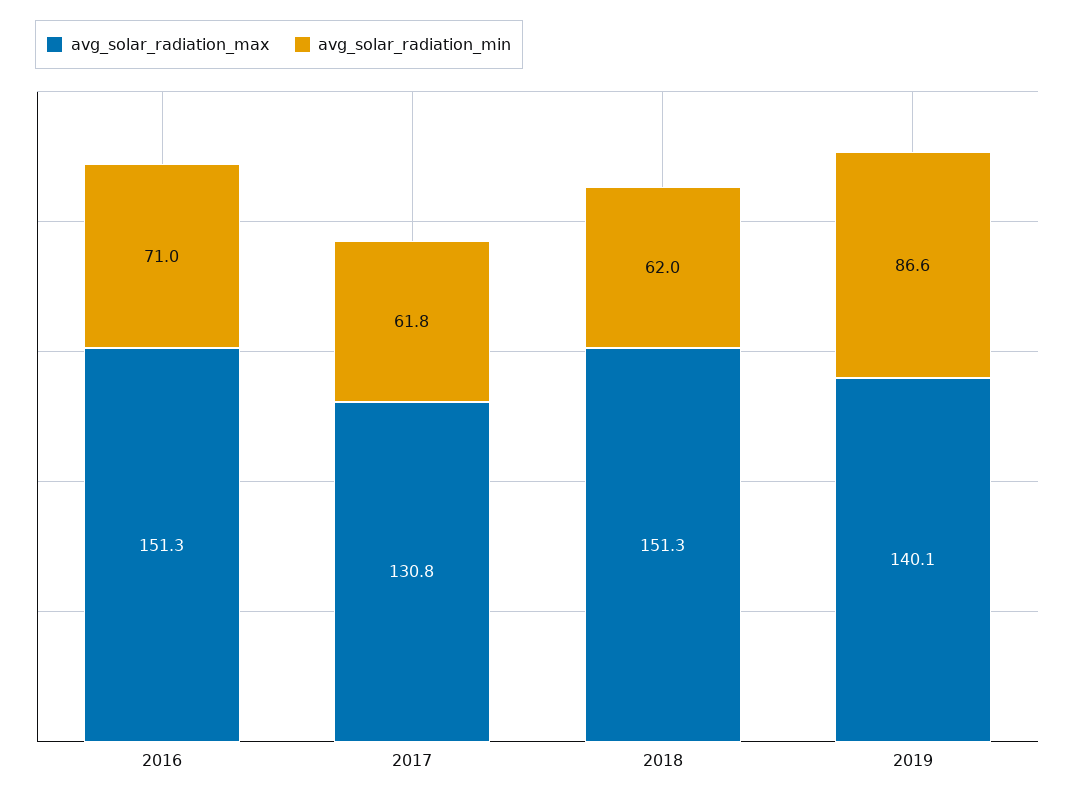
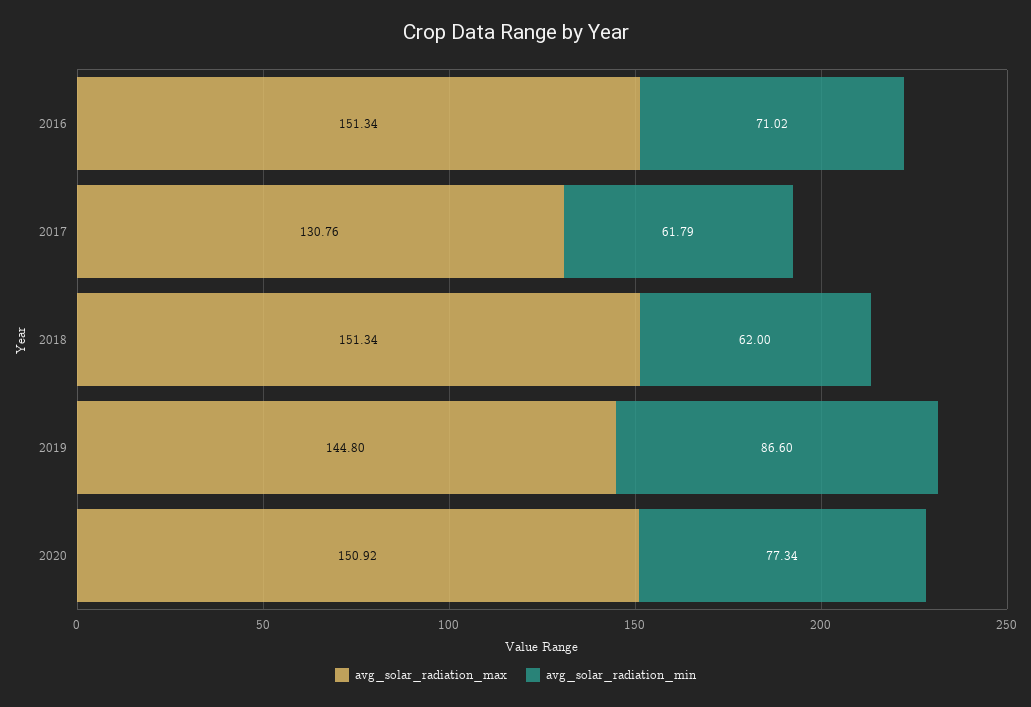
avg_solar_radiation_max, 2019: 140.1 -> 144.8
avg_solar_radiation_max, 2020: none -> 150.92
avg_solar_radiation_min, 2020: none -> 77.34

